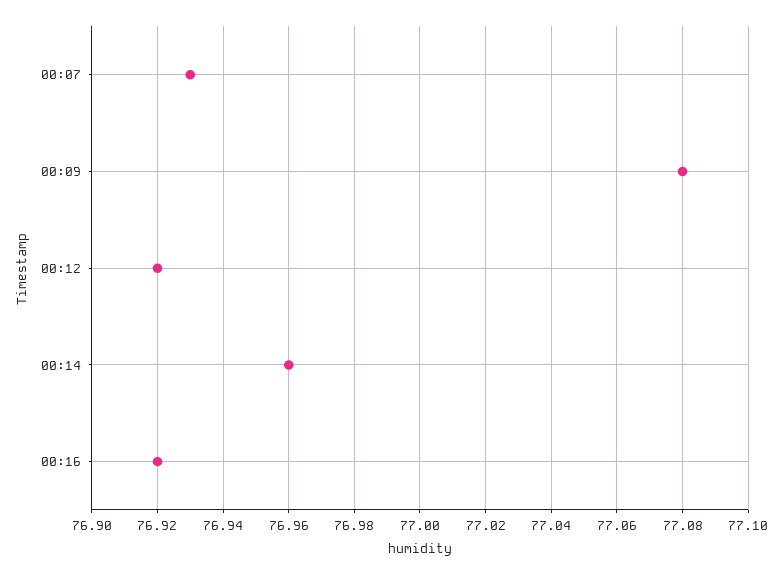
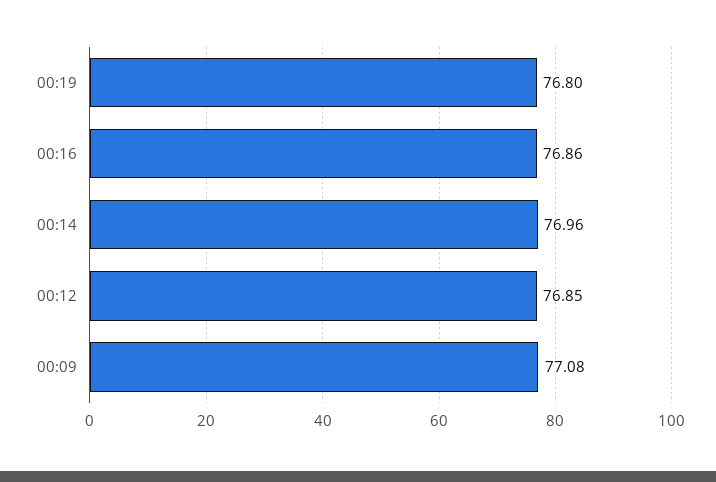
00:07: 76.93 -> none
00:12: 76.92 -> 76.85
00:16: 76.92 -> 76.86
00:19: none -> 76.8

